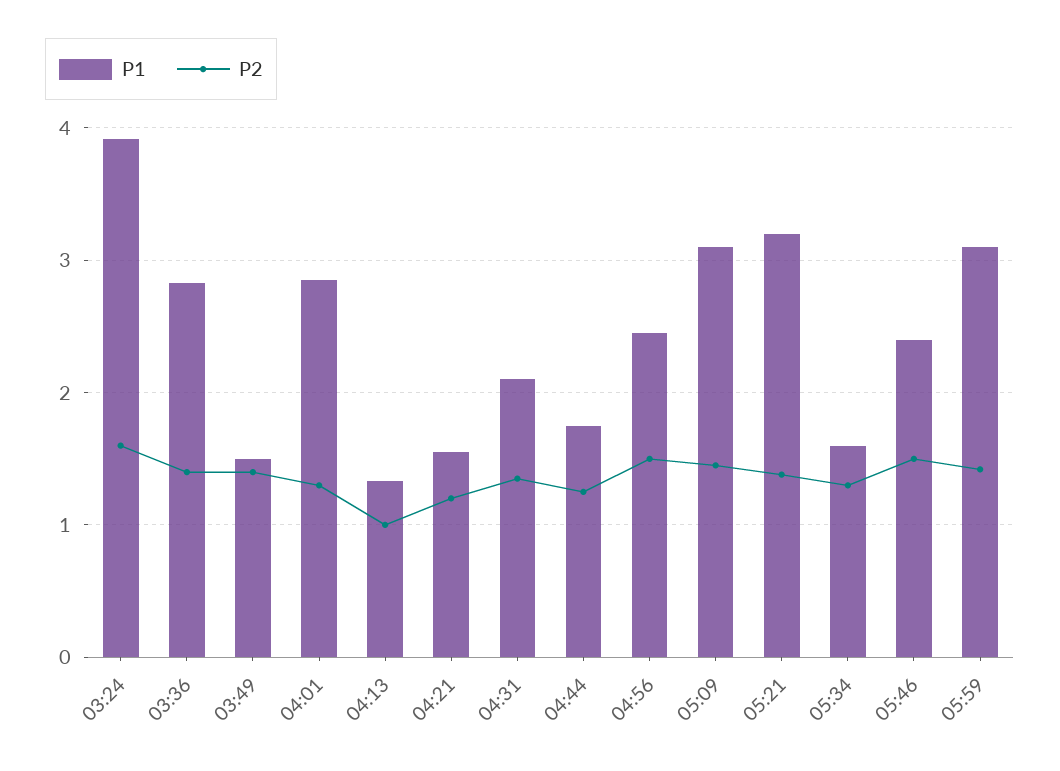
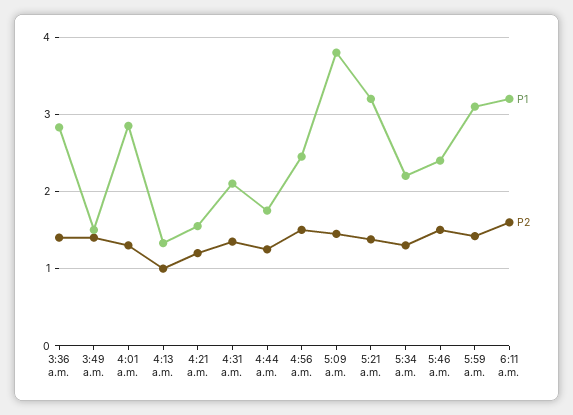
P1, 03:24: 3.9 -> none
P2, 03:24: 1.6 -> none
P1, 05:09: 3.1 -> 3.8
P1, 05:34: 1.6 -> 2.2
P1, 6:11 a.m.: none -> 3.2
P2, 6:11 a.m.: none -> 1.6

